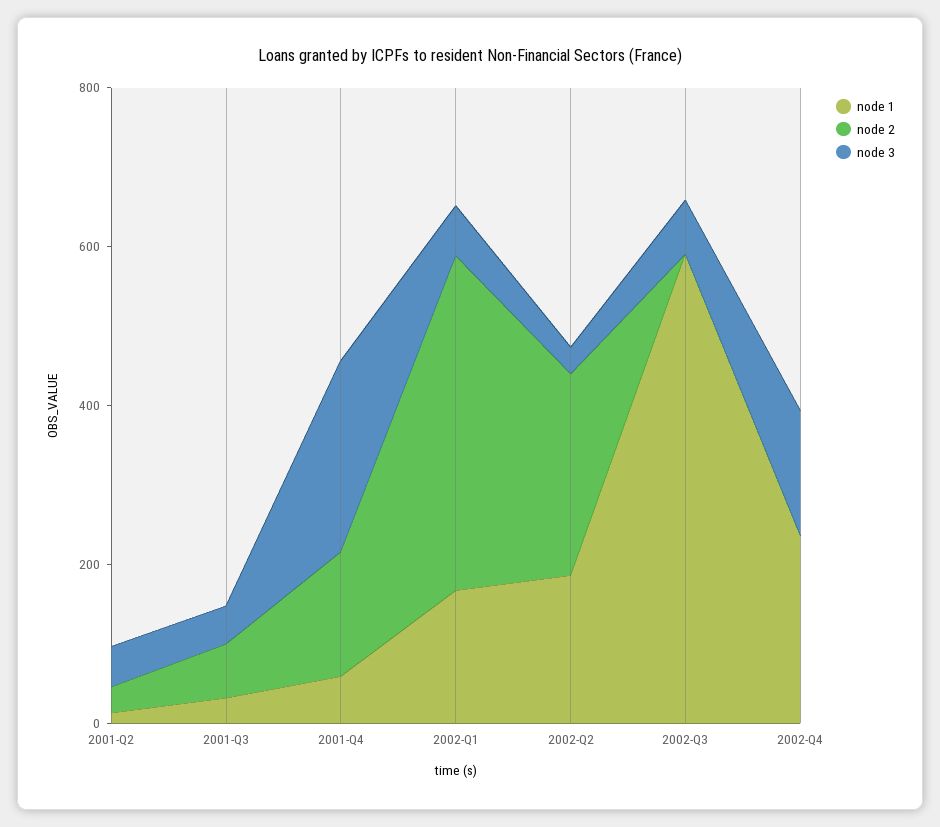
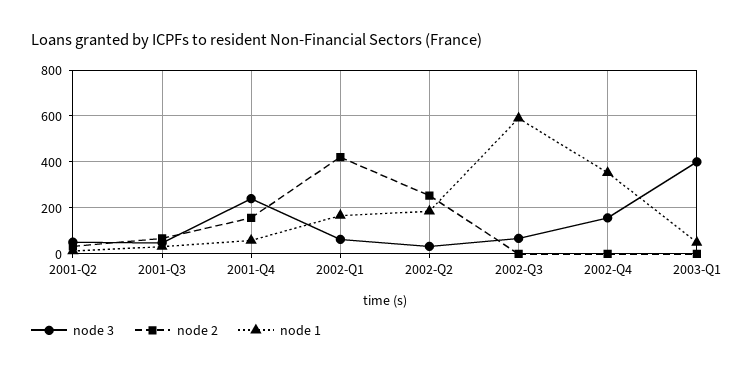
node 1, 2002-Q4: 250 -> 350
node 3, 2003-Q1: none -> 400
node 2, 2003-Q1: none -> 0
node 1, 2003-Q1: none -> 50

